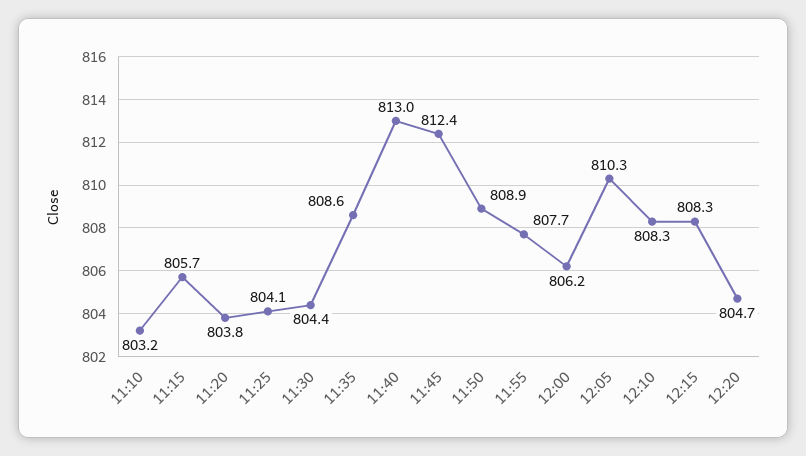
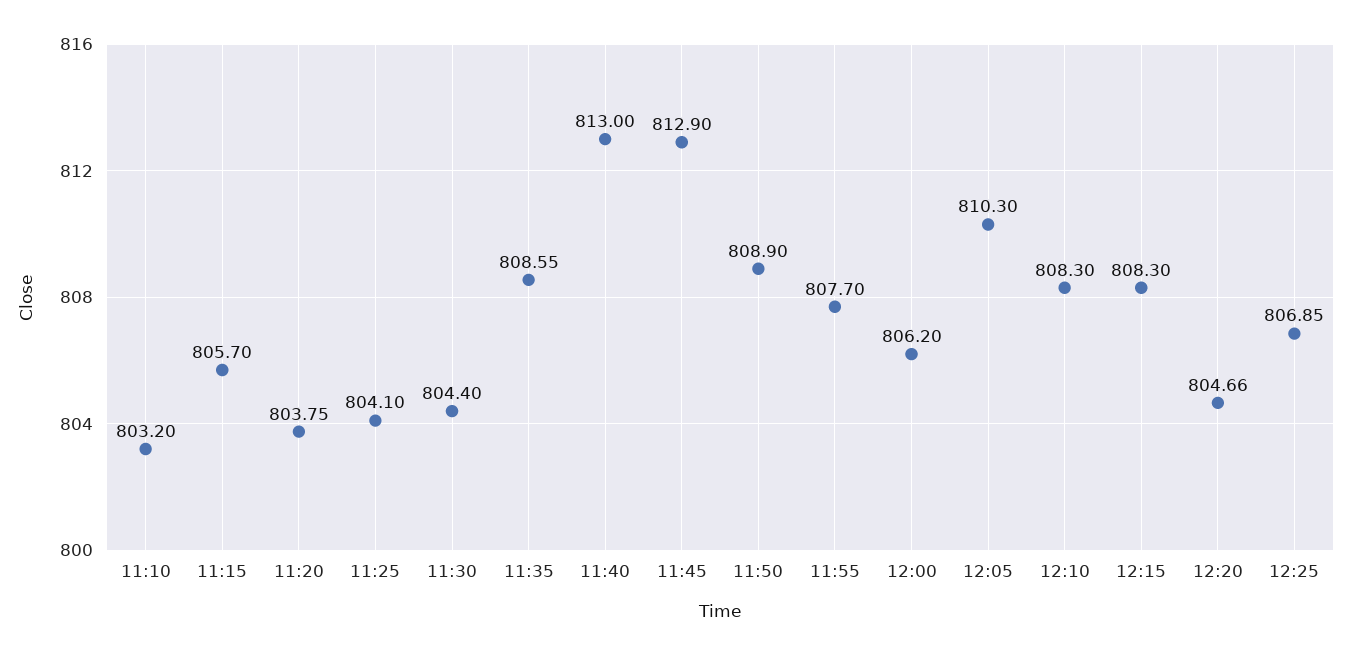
11:45: 812.4 -> 812.9
12:25: none -> 806.85

